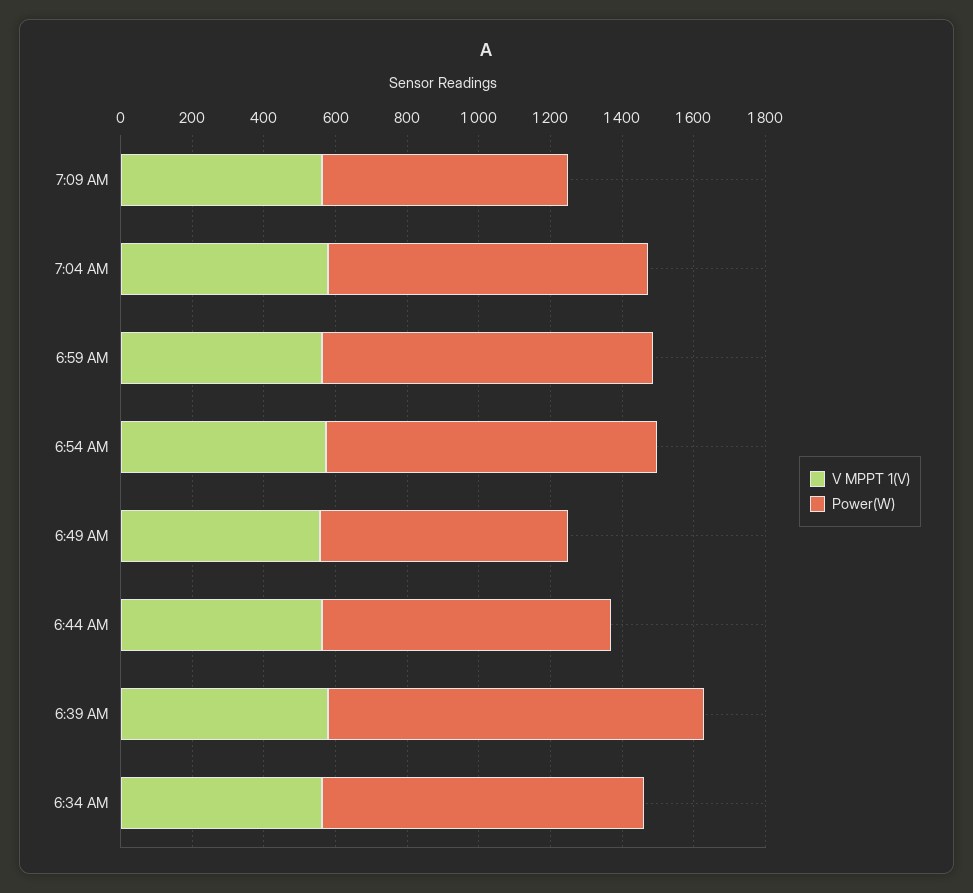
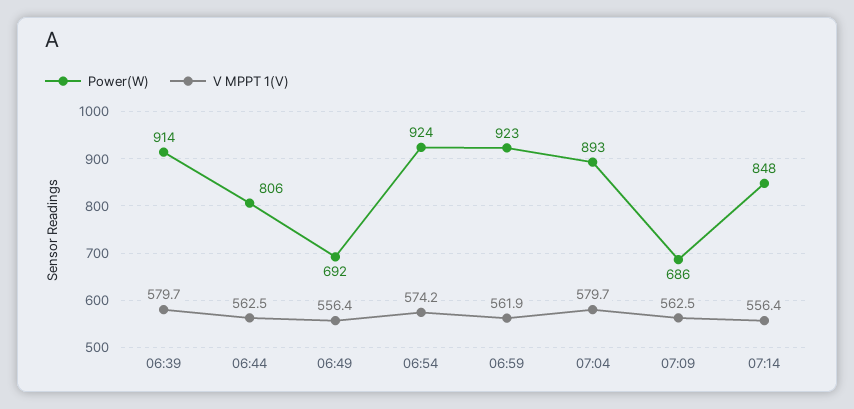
Power(W), 6:39 AM: 1050 -> 914
V MPPT 1(V), 6:34 AM: 550 -> none
Power(W), 6:34 AM: 900 -> none
Power(W), 07:14: none -> 848
V MPPT 1(V), 07:14: none -> 556.4

